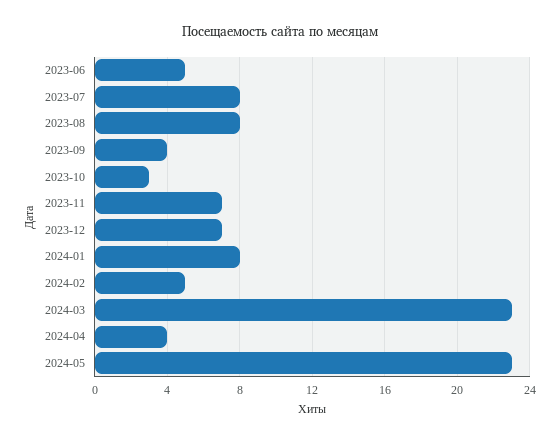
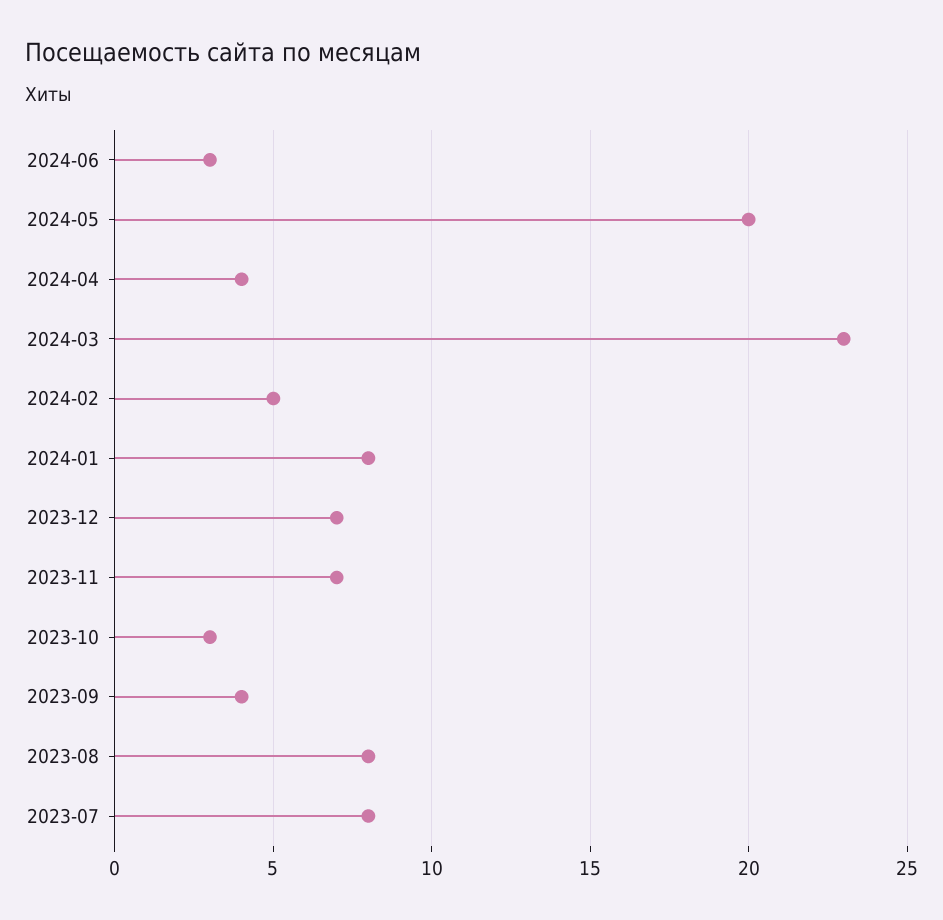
2023-06: 5 -> none
2024-05: 23 -> 20
2024-06: none -> 3

